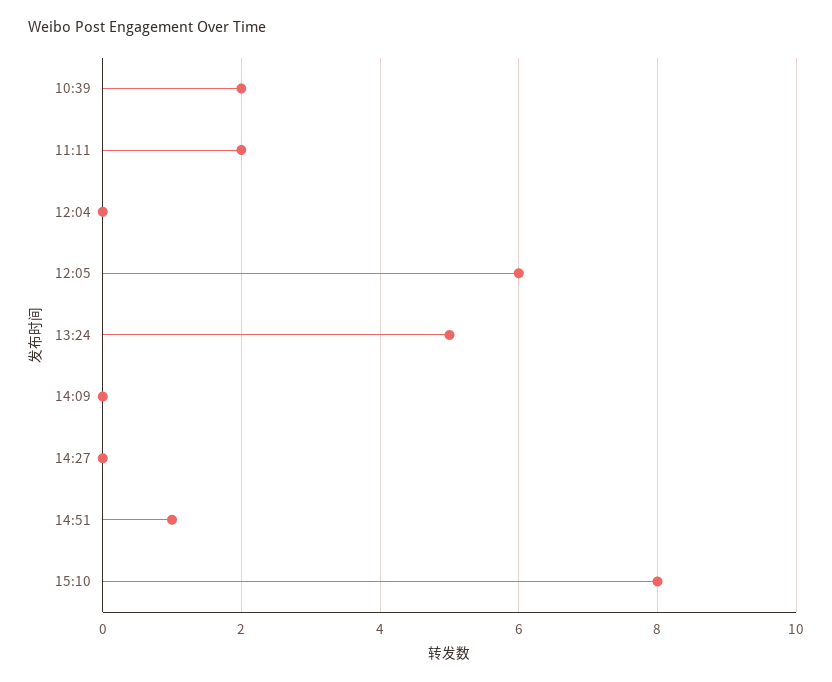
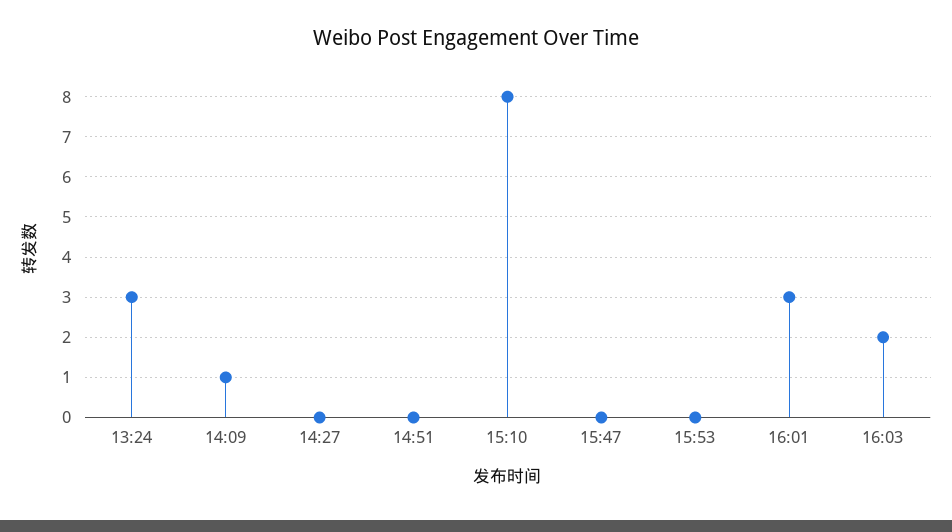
10:39: 2 -> none
11:11: 2 -> none
12:04: 0 -> none
12:05: 6 -> none
13:24: 5 -> 3
14:09: 0 -> 1
14:51: 1 -> 0
15:47: none -> 0
15:53: none -> 0
16:01: none -> 3
16:03: none -> 2

